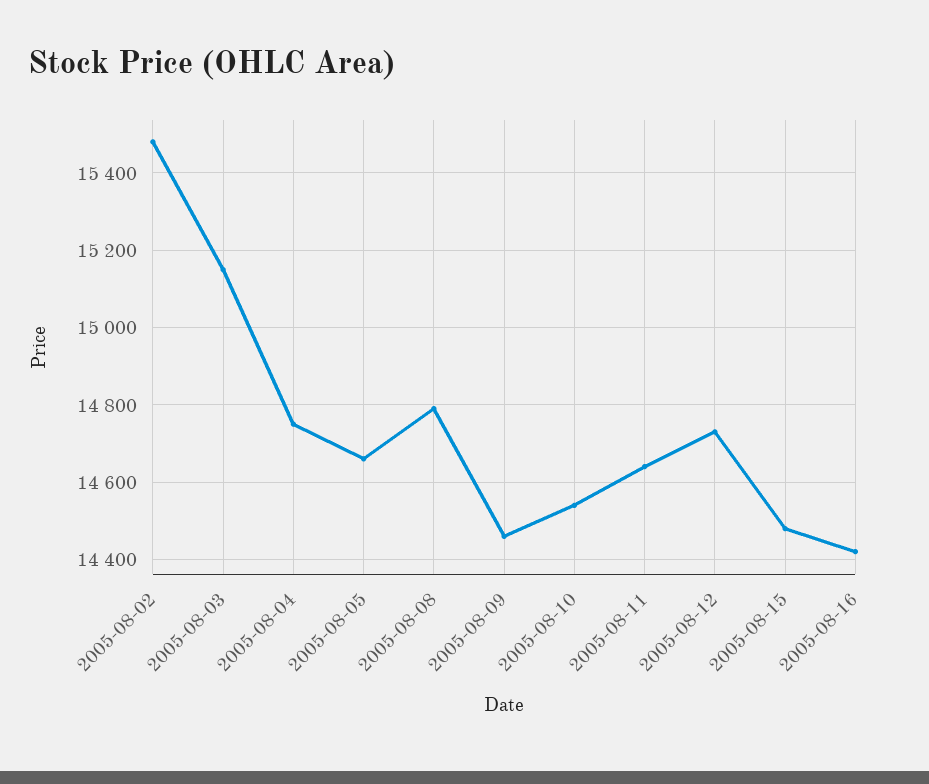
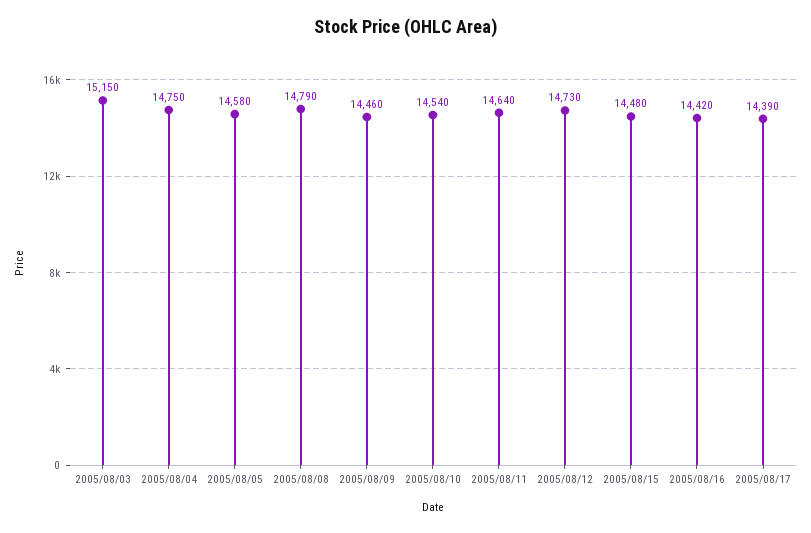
2005-08-02: 15480 -> none
2005-08-05: 14660 -> 14580
2005/08/17: none -> 14390

